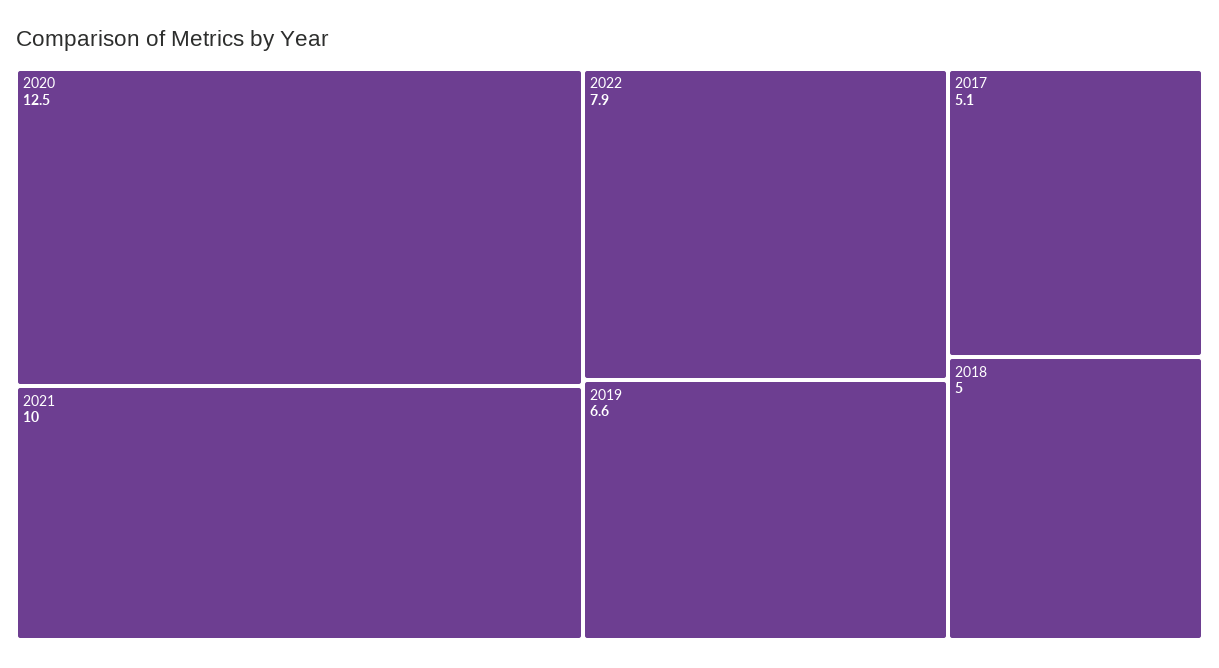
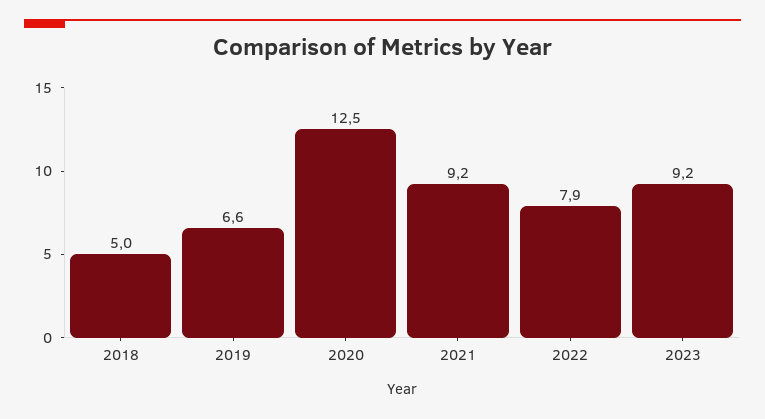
2021: 10 -> 9.2
2017: 5.1 -> none
2023: none -> 9.2

